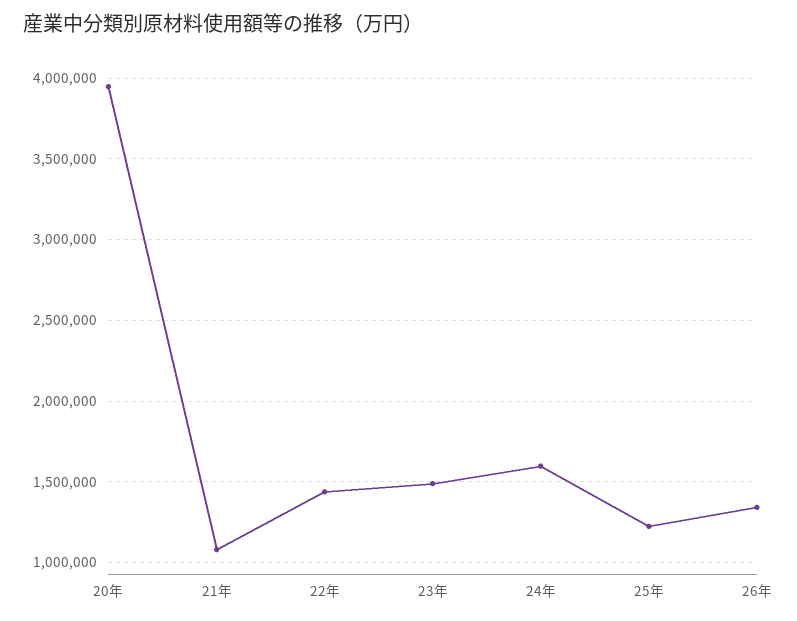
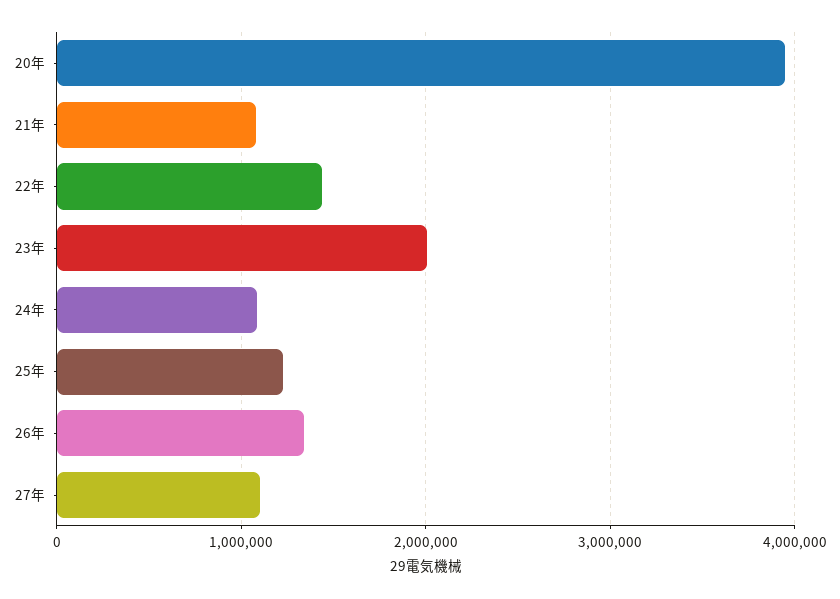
23年: 1500000 -> 2000000
24年: 1600000 -> 1100000
27年: none -> 1100000

